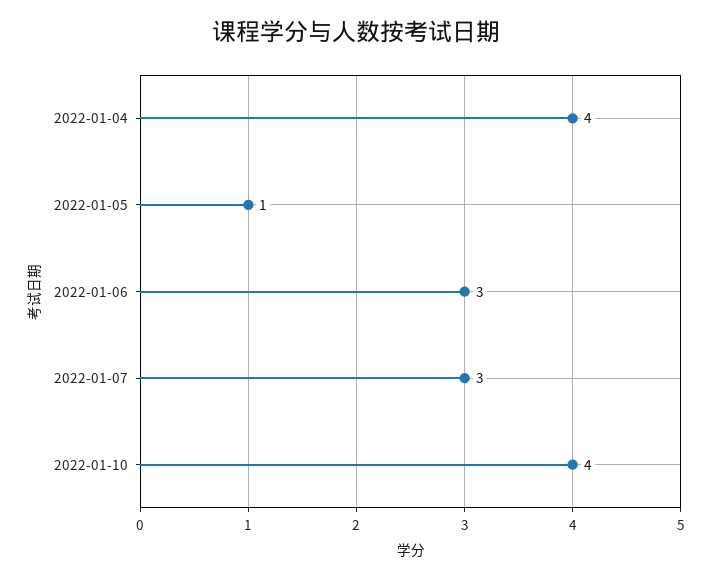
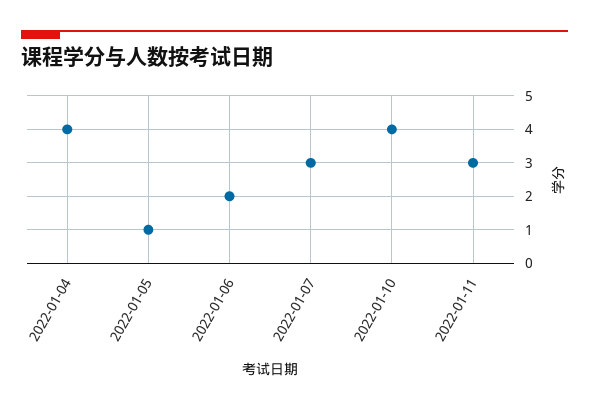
2022-01-06: 3 -> 2
2022-01-11: none -> 3

